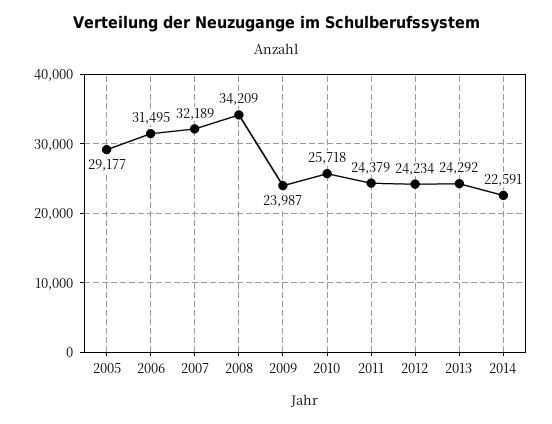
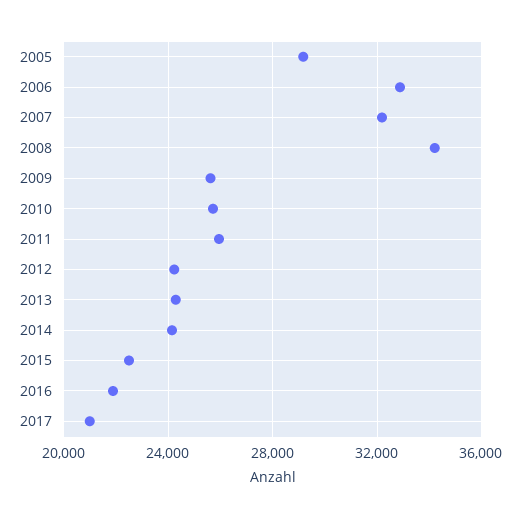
2006: 31495 -> 33000
2009: 23987 -> 25500
2011: 24379 -> 26000
2014: 22591 -> 24000
2015: none -> 22500
2016: none -> 22000
2017: none -> 21000

